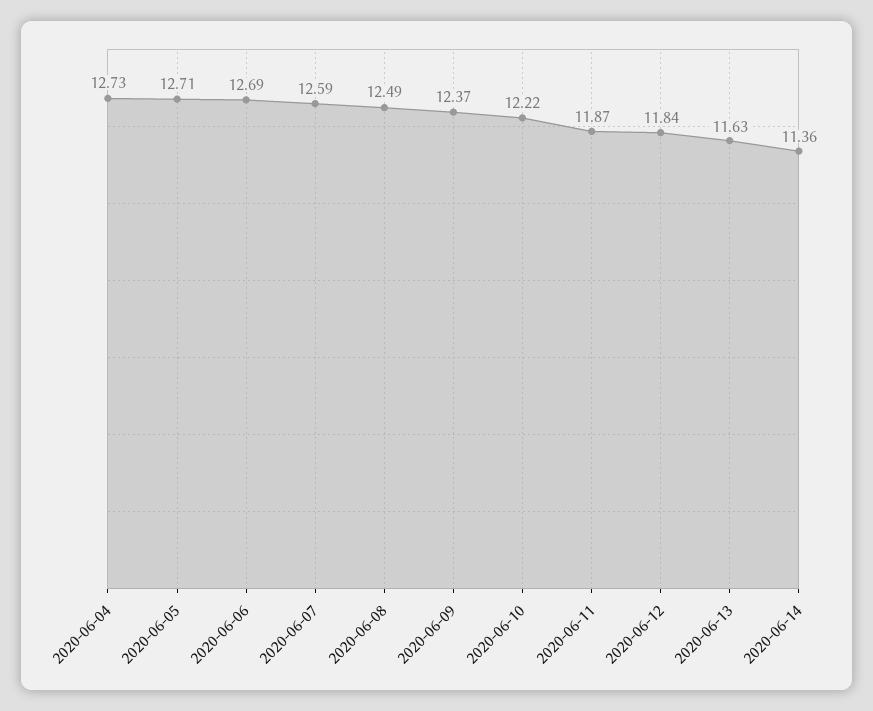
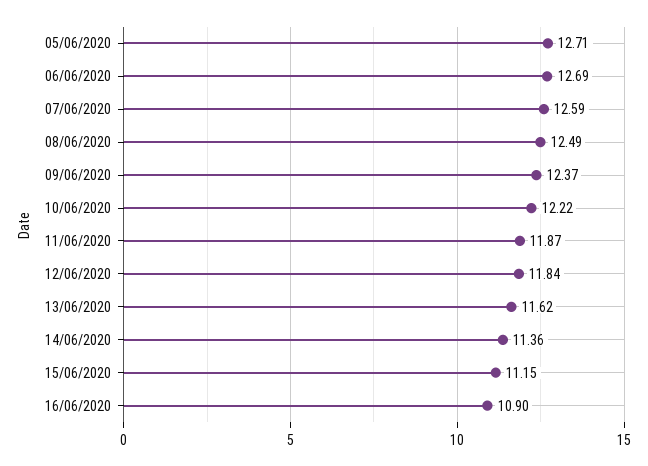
2020-06-04: 12.73 -> none
2020-06-13: 11.63 -> 11.62
15/06/2020: none -> 11.15
16/06/2020: none -> 10.9

